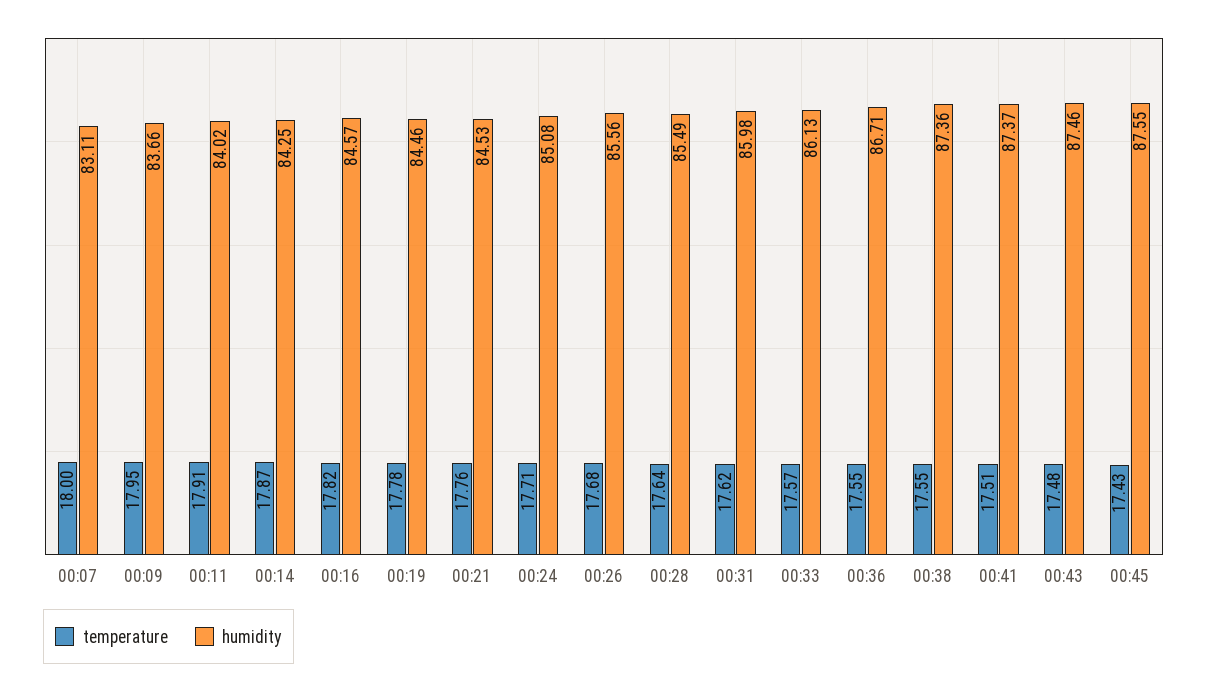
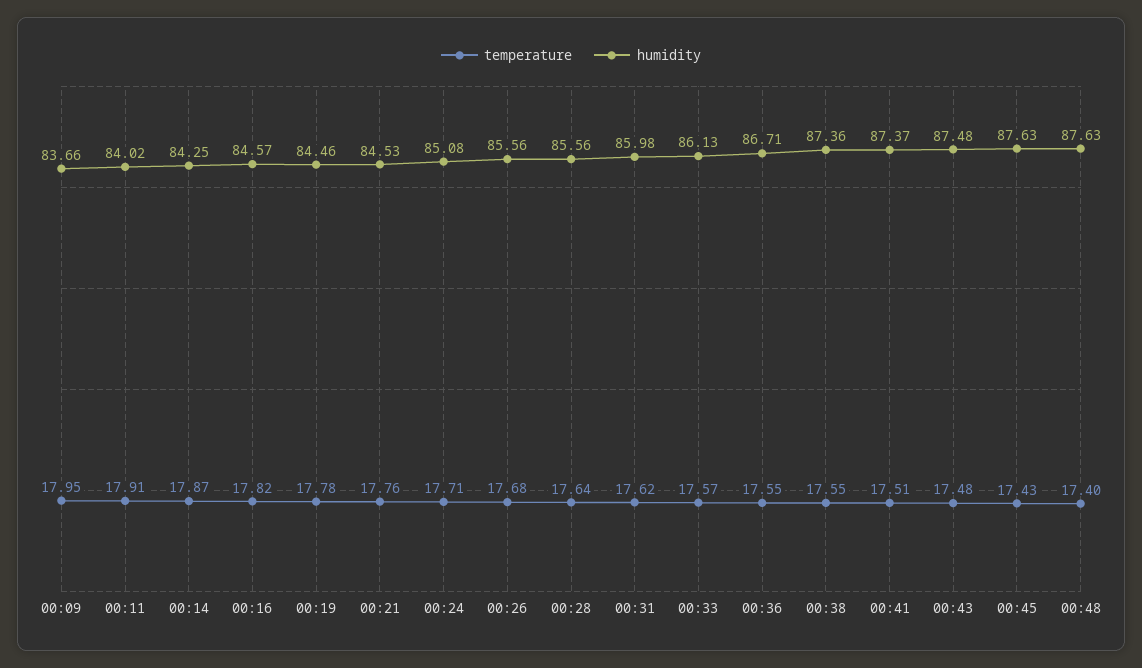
temperature, 00:07: 18 -> none
humidity, 00:07: 83.11 -> none
humidity, 00:28: 85.49 -> 85.56
humidity, 00:43: 87.46 -> 87.48
humidity, 00:45: 87.55 -> 87.63
temperature, 00:48: none -> 17.4
humidity, 00:48: none -> 87.63

